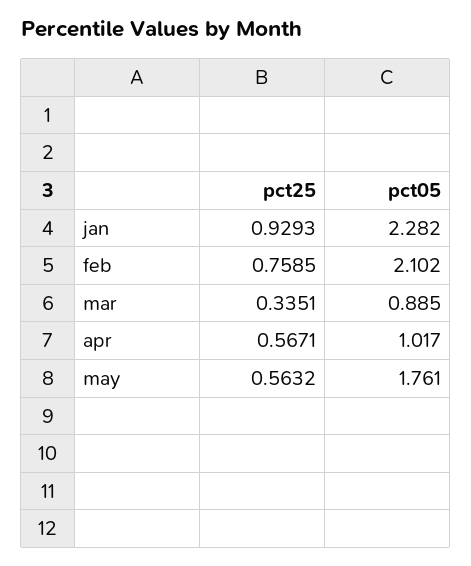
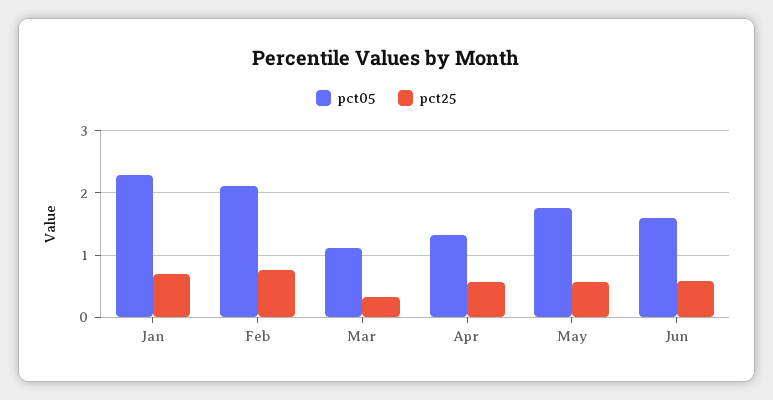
pct25, jan: 0.9293 -> 0.7
pct05, mar: 0.885 -> 1.1
pct05, apr: 1.017 -> 1.3
pct05, Jun: none -> 1.6
pct25, Jun: none -> 0.6

